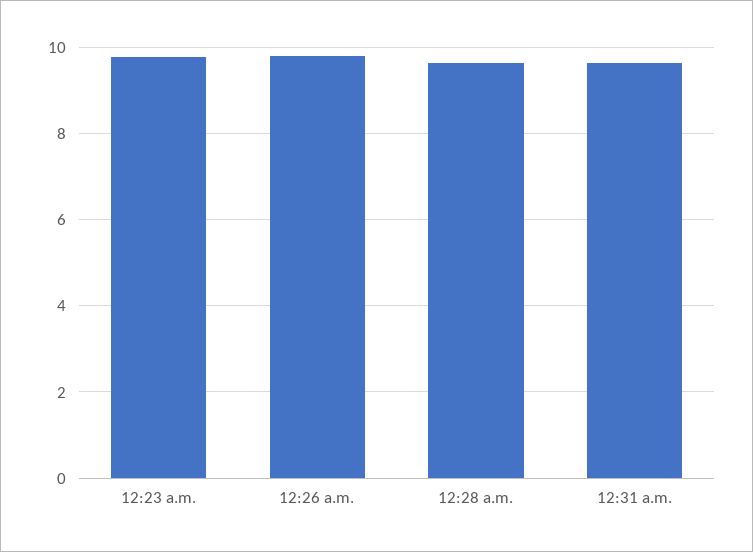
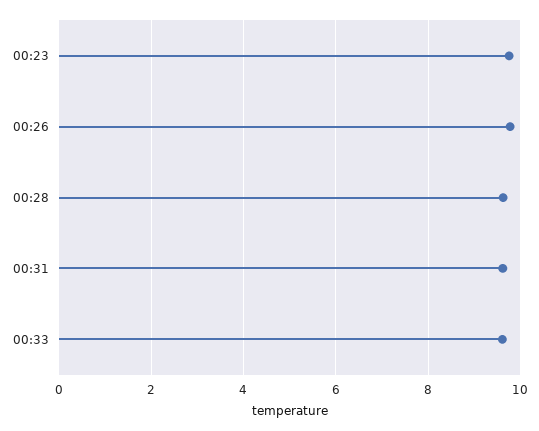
00:33: none -> 9.6

